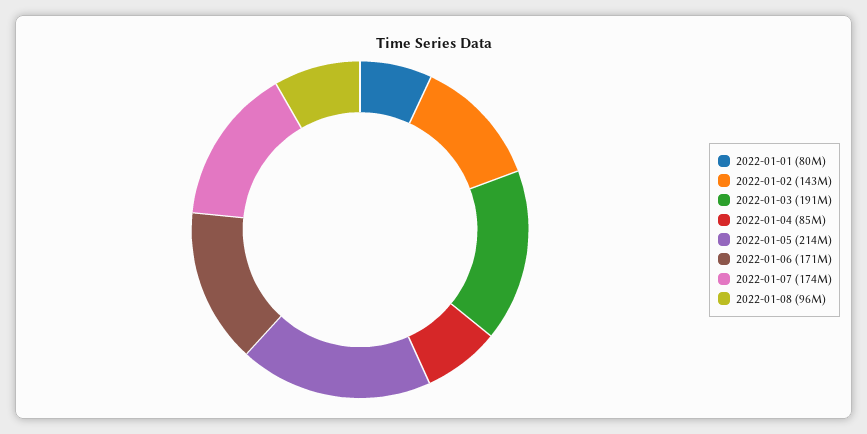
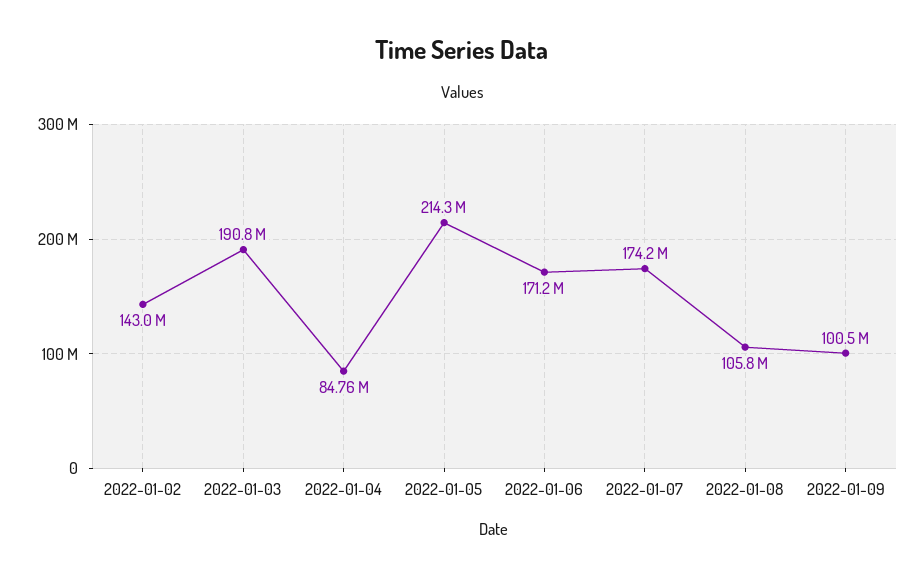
2022-01-01: 80000000 -> none
2022-01-08: 96000000 -> 105800000
2022-01-09: none -> 100500000

